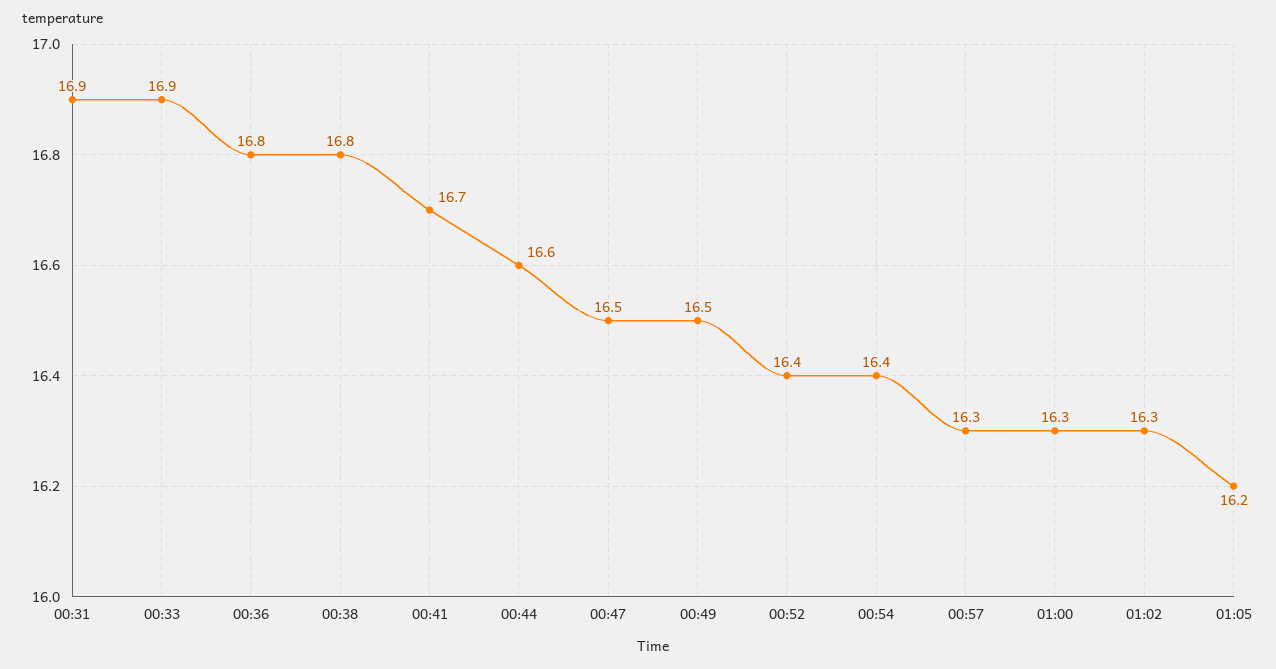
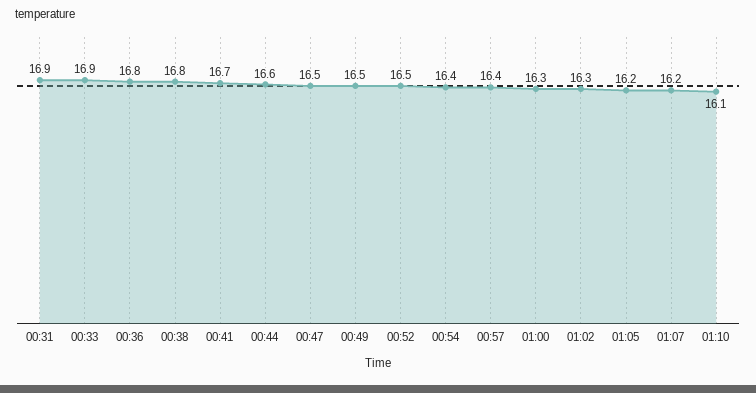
00:52: 16.4 -> 16.5
00:57: 16.3 -> 16.4
01:07: none -> 16.2
01:10: none -> 16.1

